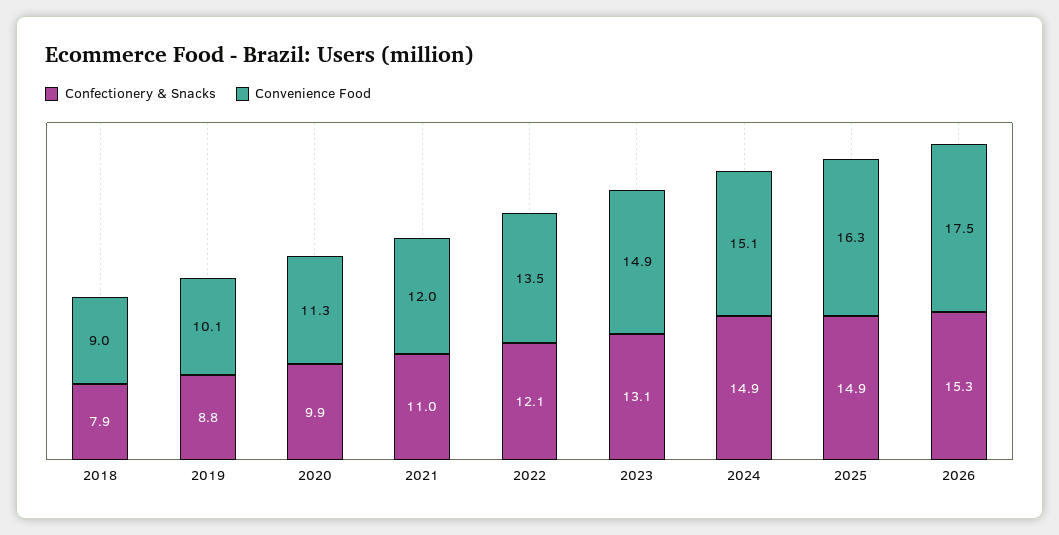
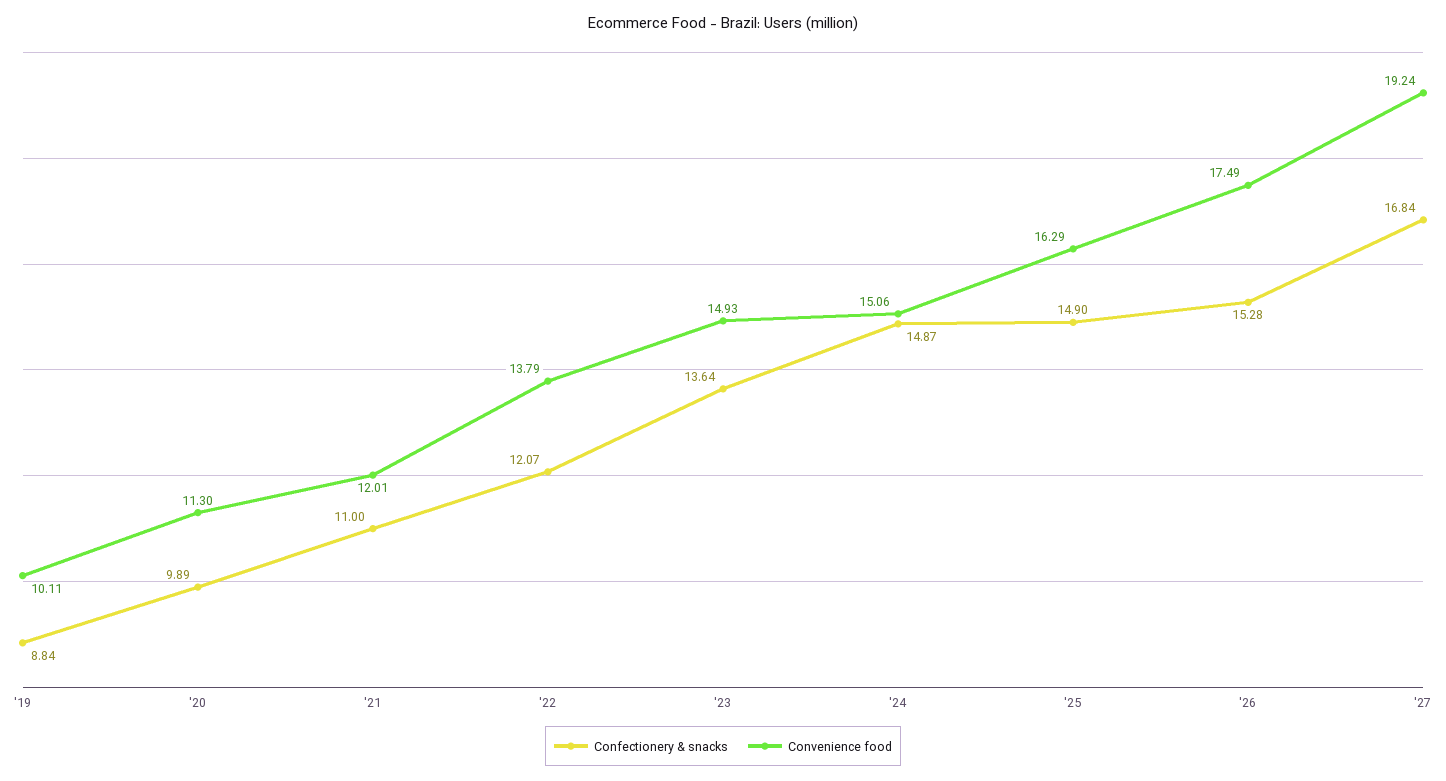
Confectionery & Snacks, 2018: 7.9 -> none
Convenience Food, 2018: 9 -> none
Convenience Food, 2022: 13.5 -> 13.79
Confectionery & Snacks, 2023: 13.1 -> 13.64
Confectionery & Snacks, '27: none -> 16.84
Convenience Food, '27: none -> 19.24

